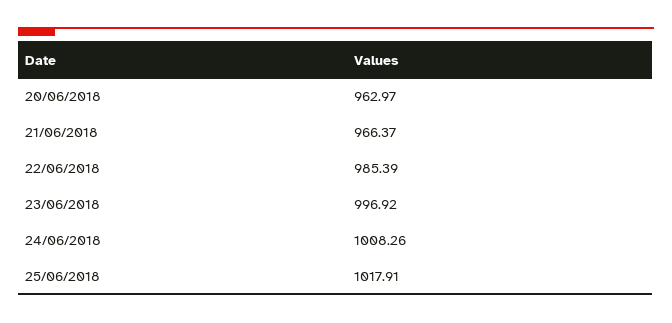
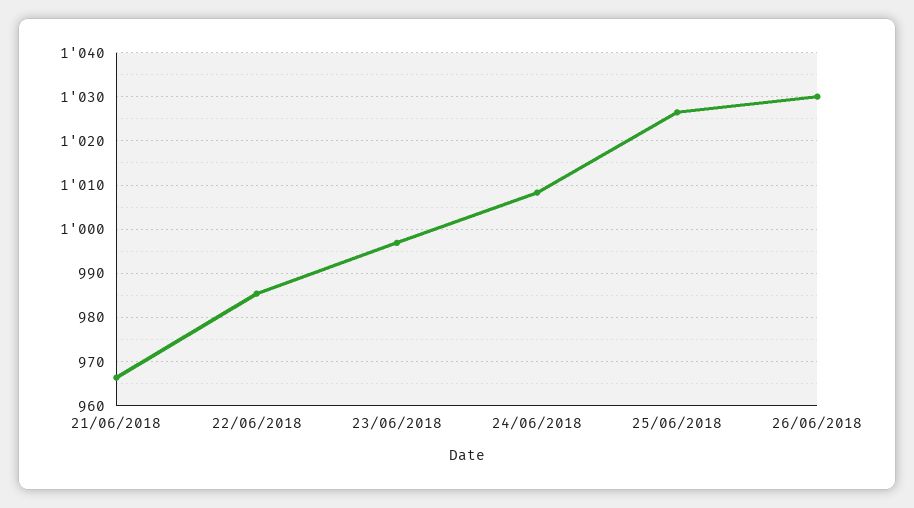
20/06/2018: 962.97 -> none
25/06/2018: 1017.91 -> 1026
26/06/2018: none -> 1030

